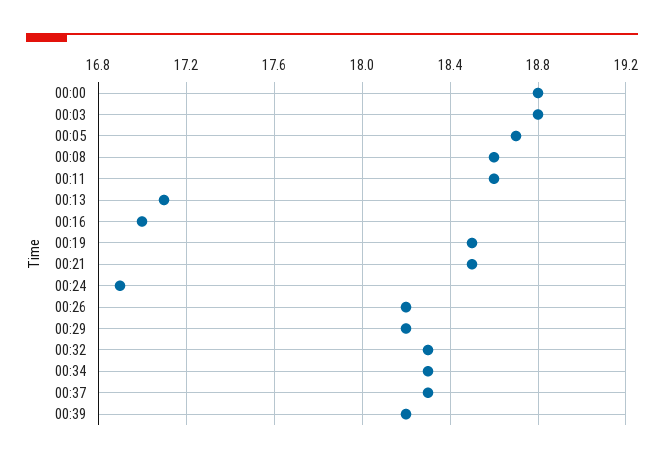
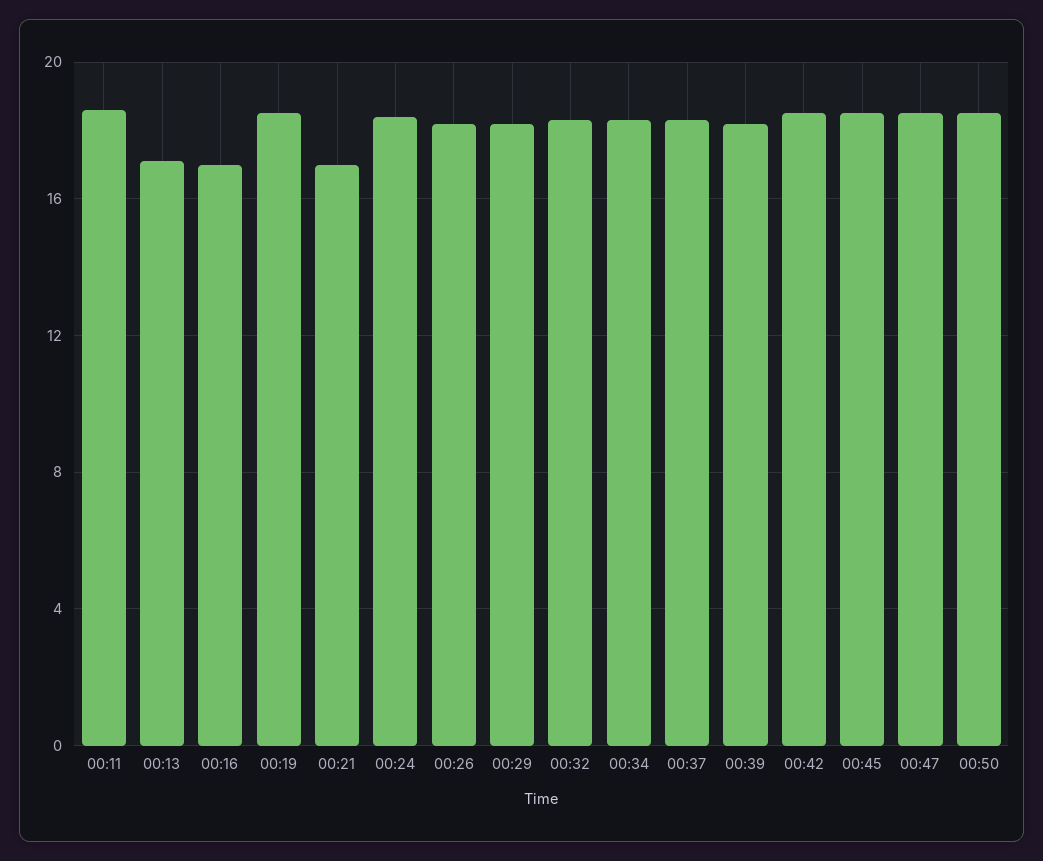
00:00: 18.8 -> none
00:03: 18.8 -> none
00:05: 18.7 -> none
00:08: 18.6 -> none
00:21: 18.5 -> 17
00:24: 16.9 -> 18.5
00:42: none -> 18.5
00:45: none -> 18.5
00:47: none -> 18.5
00:50: none -> 18.5

